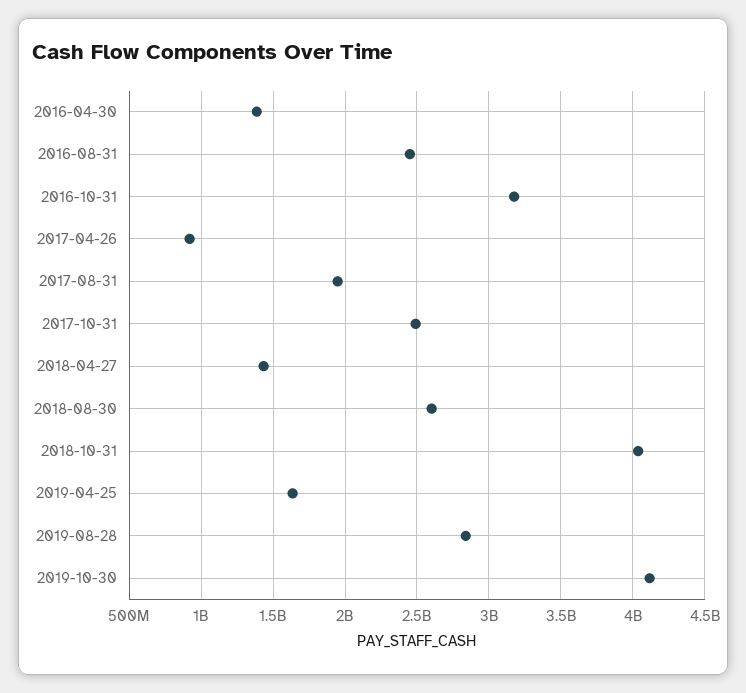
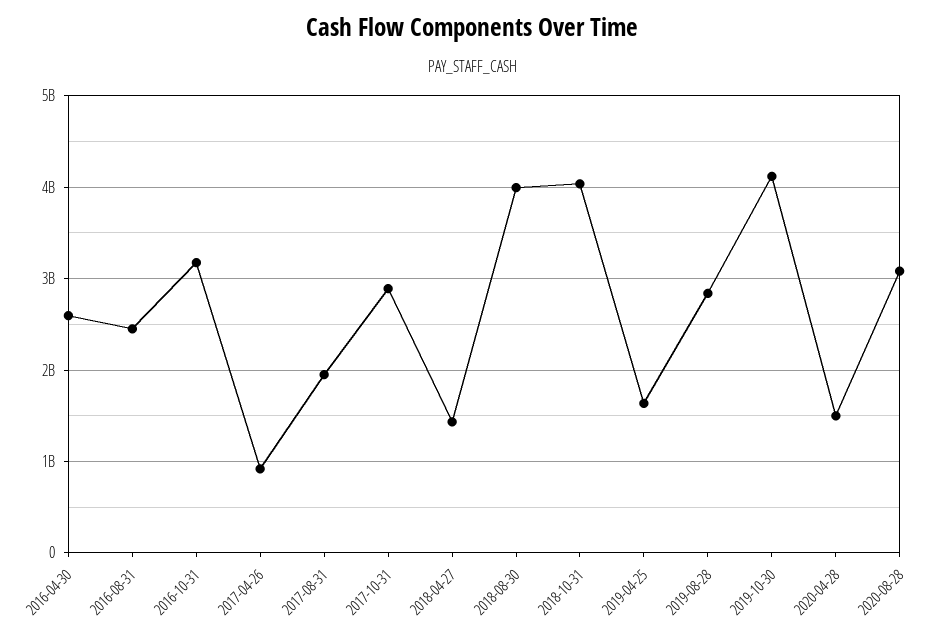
2016-04-30: 1400000000 -> 2600000000
2017-10-31: 2500000000 -> 2900000000
2018-08-30: 2600000000 -> 4000000000
2020-04-28: none -> 1500000000
2020-08-28: none -> 3100000000

